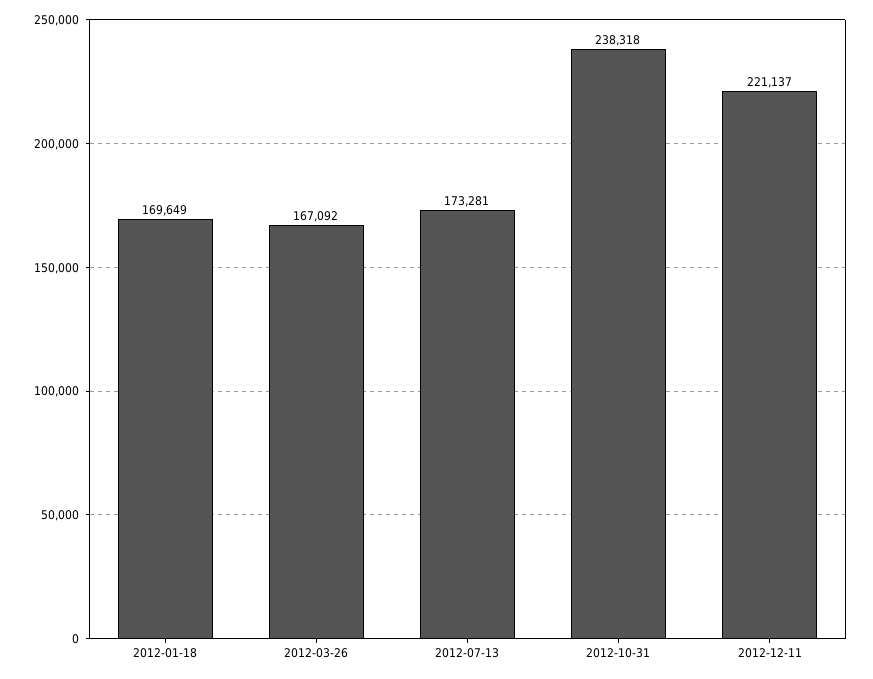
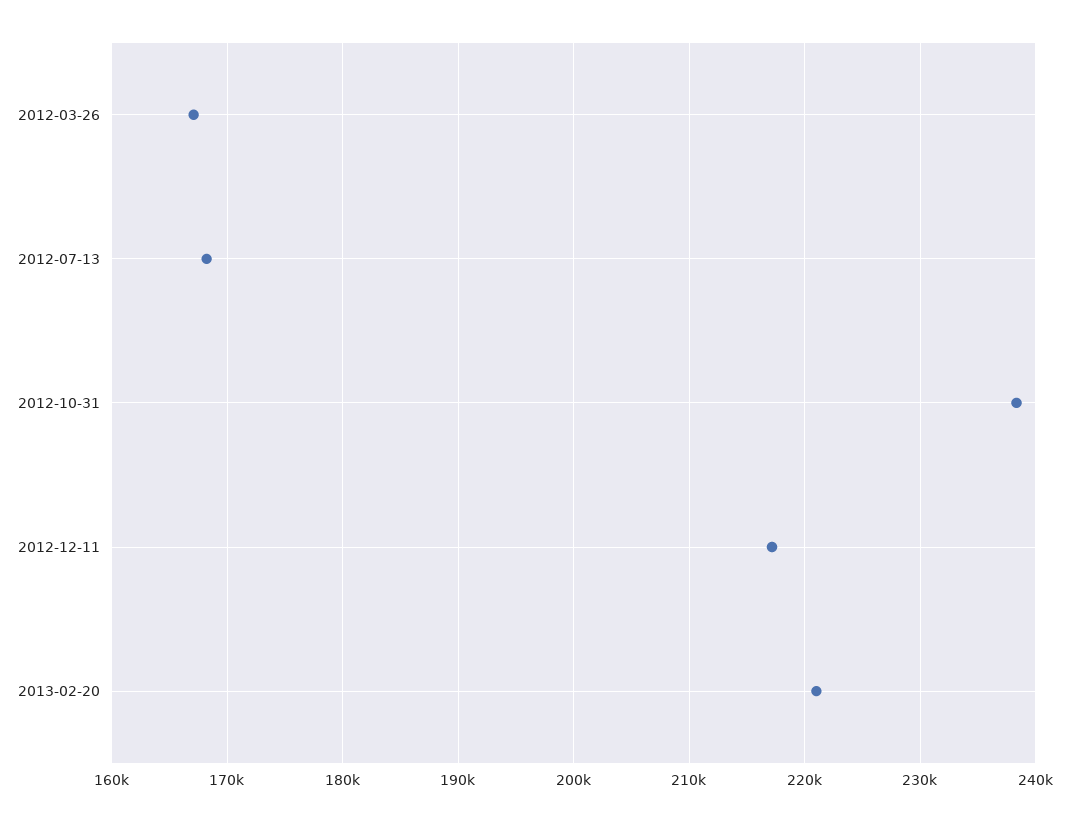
2012-01-18: 169649 -> none
2012-07-13: 173281 -> 168000
2012-12-11: 221137 -> 217000
2013-02-20: none -> 221000

